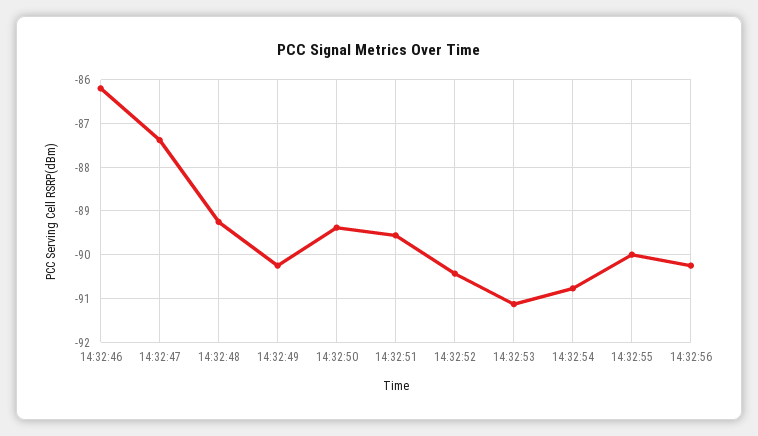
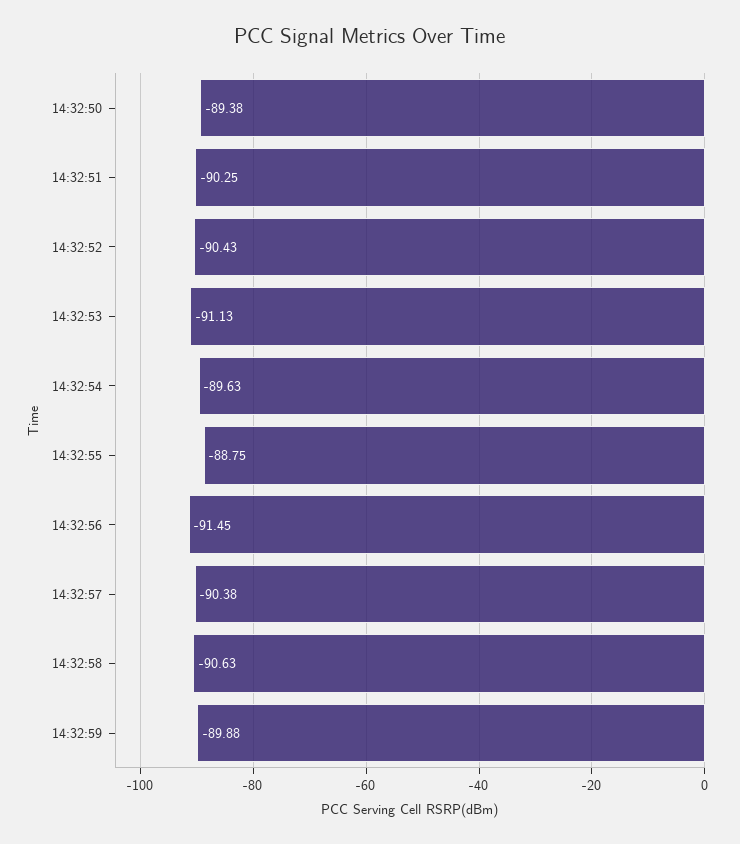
14:32:46: -86.2 -> none
14:32:47: -87.4 -> none
14:32:48: -89.2 -> none
14:32:49: -90.2 -> none
14:32:51: -89.6 -> -90.25
14:32:54: -90.8 -> -89.63
14:32:55: -90 -> -88.75
14:32:56: -90.2 -> -91.45
14:32:57: none -> -90.38
14:32:58: none -> -90.63
14:32:59: none -> -89.88

